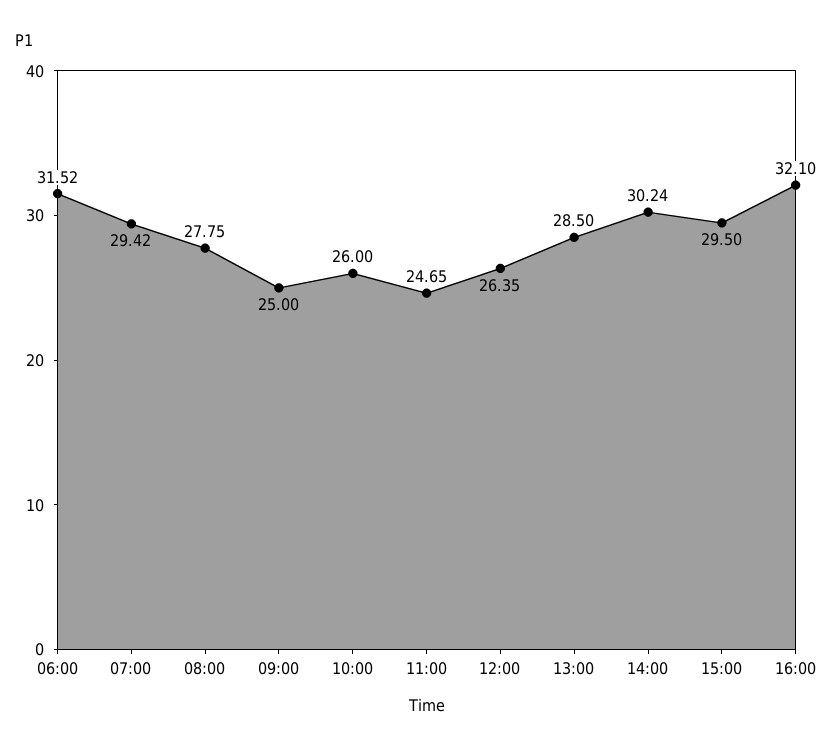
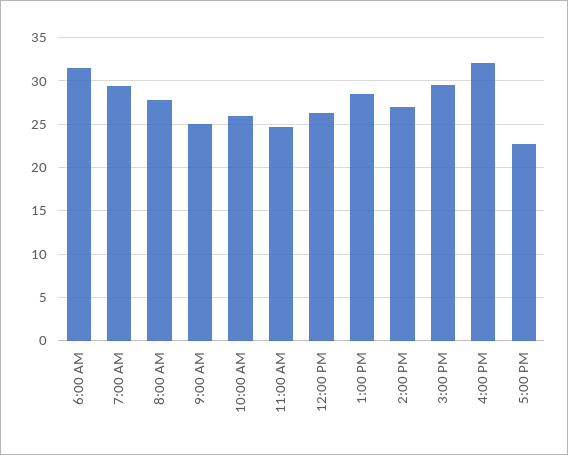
14:00: 30.24 -> 27
5:00 PM: none -> 23

